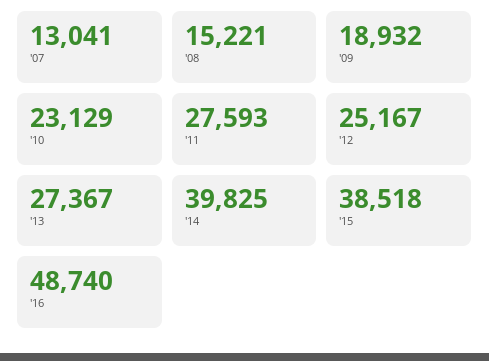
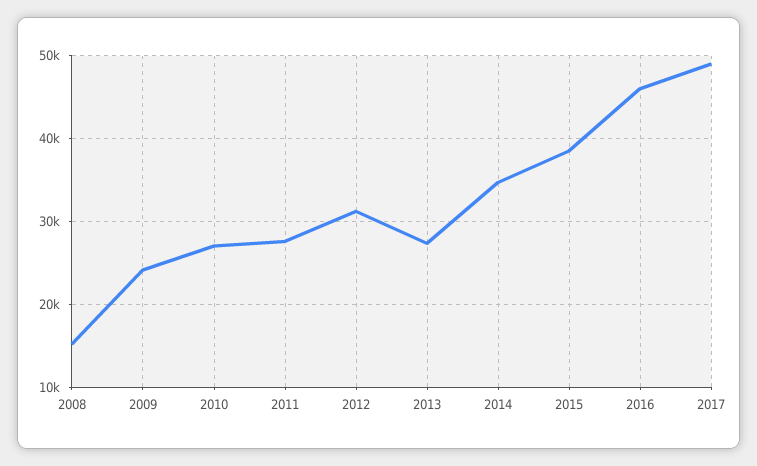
'07: 13041 -> none
'09: 18932 -> 24000
'10: 23129 -> 27000
'12: 25167 -> 31000
'14: 39825 -> 35000
'16: 48740 -> 46000
2017: none -> 49000

